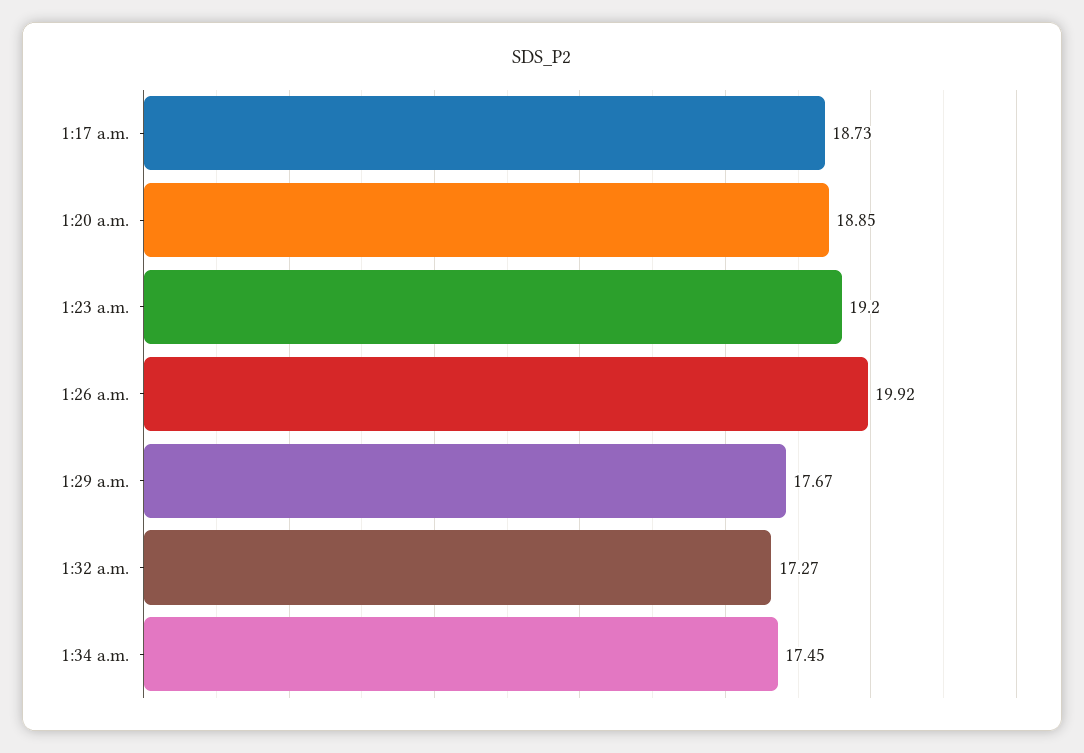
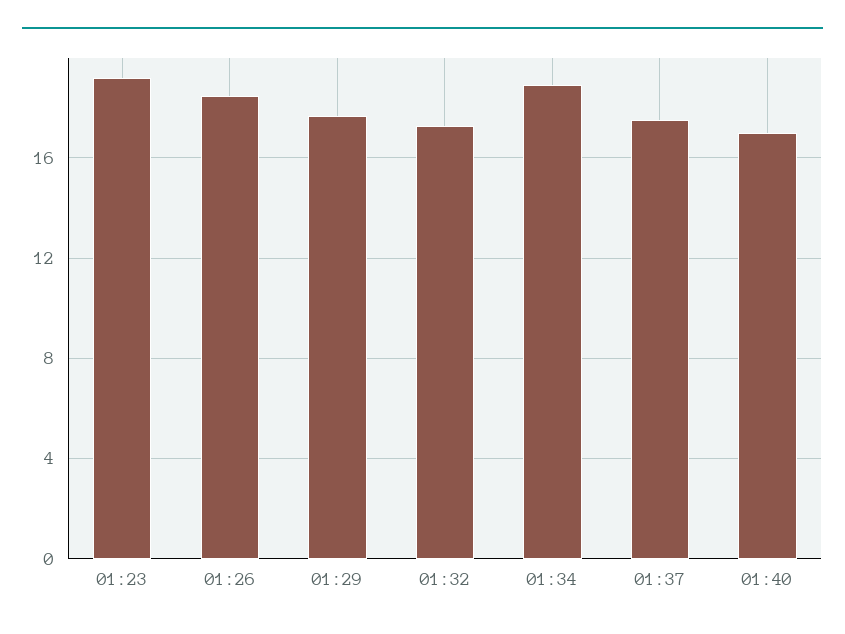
1:17 a.m.: 18.73 -> none
1:20 a.m.: 18.85 -> none
1:26 a.m.: 19.92 -> 18.5
1:34 a.m.: 17.45 -> 19
01:37: none -> 17.5
01:40: none -> 17

